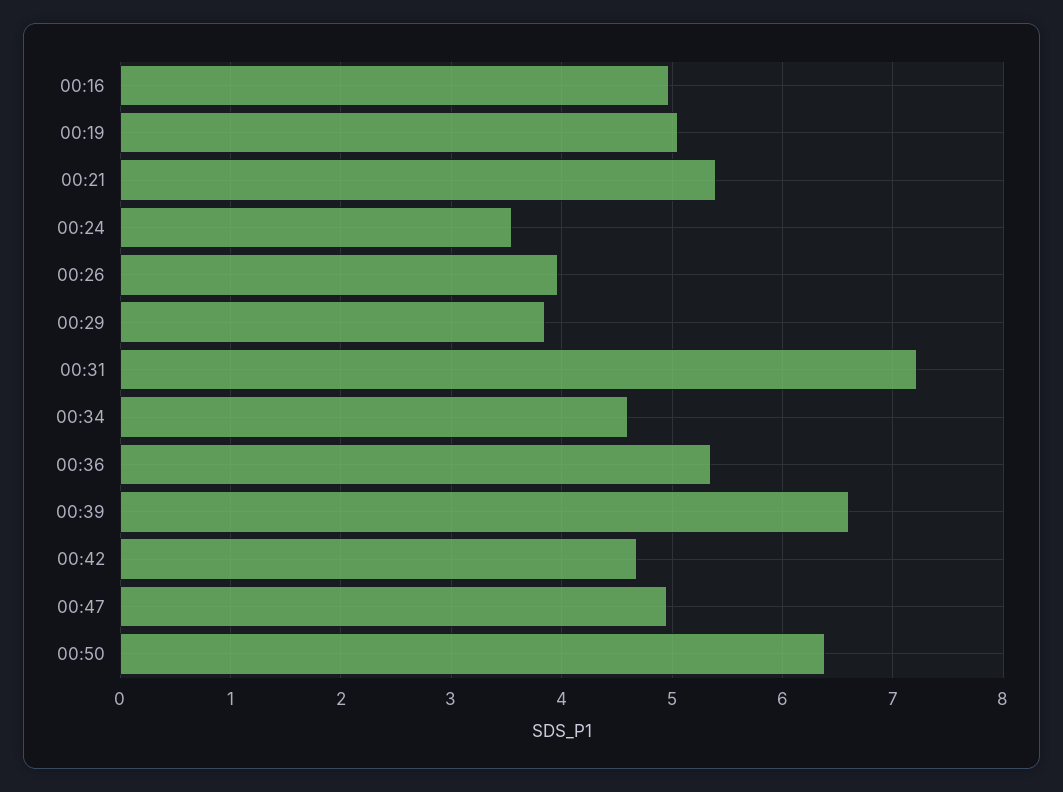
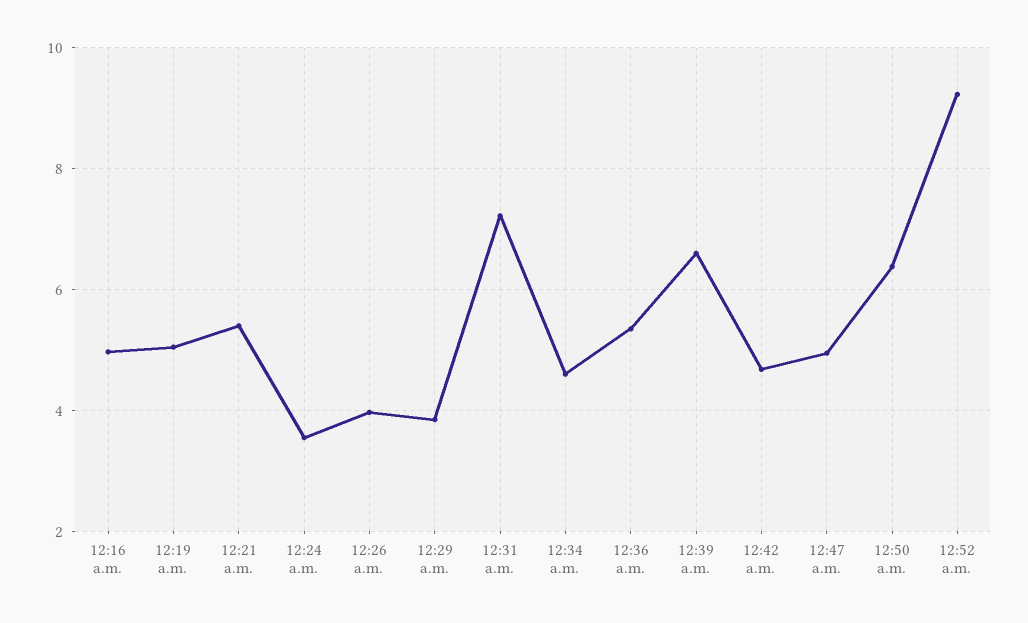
12:52 a.m.: none -> 9.2

